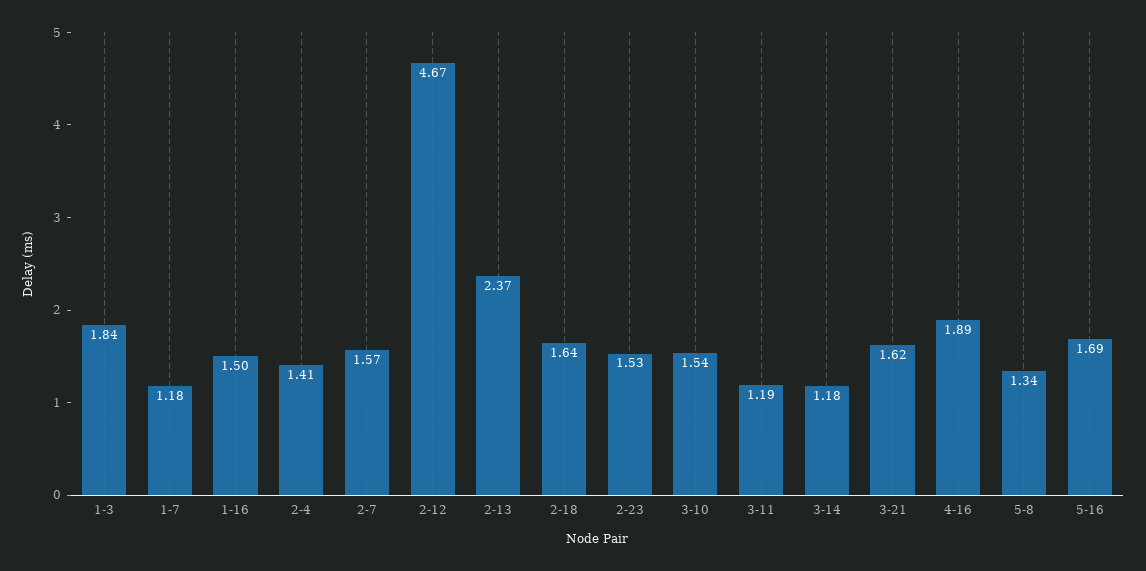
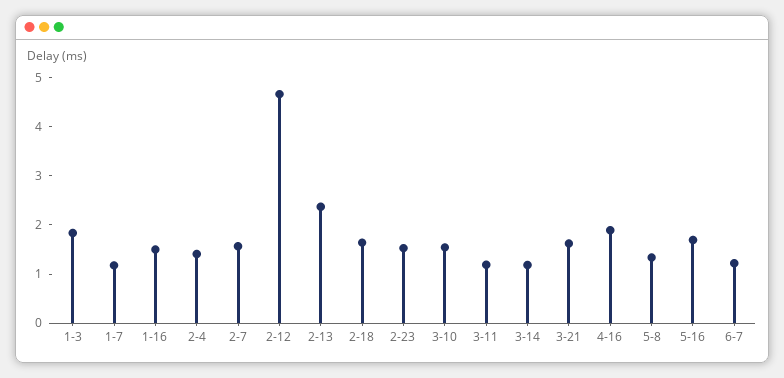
6-7: none -> 1.2

